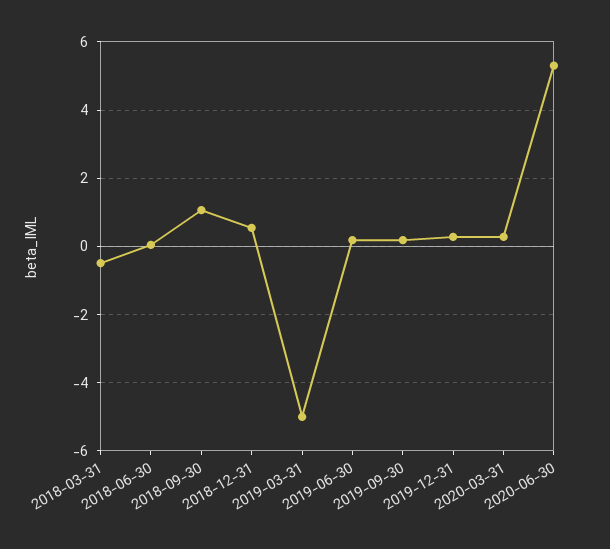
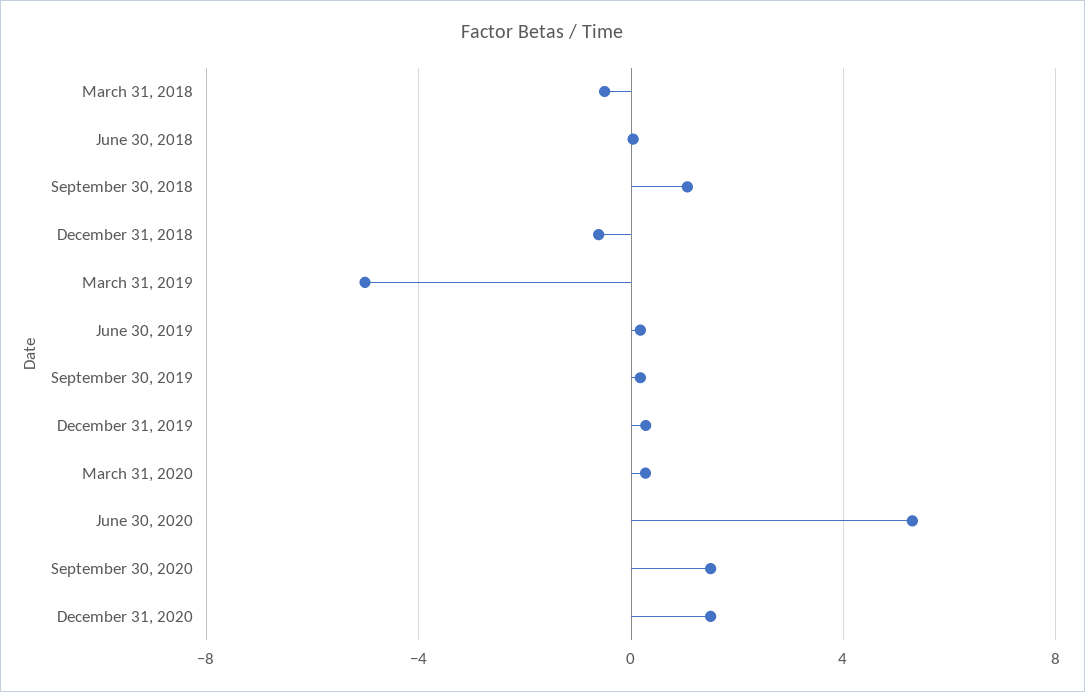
2018-12-31: 0.6 -> -0.5
September 30, 2020: none -> 1.5
December 31, 2020: none -> 1.5

